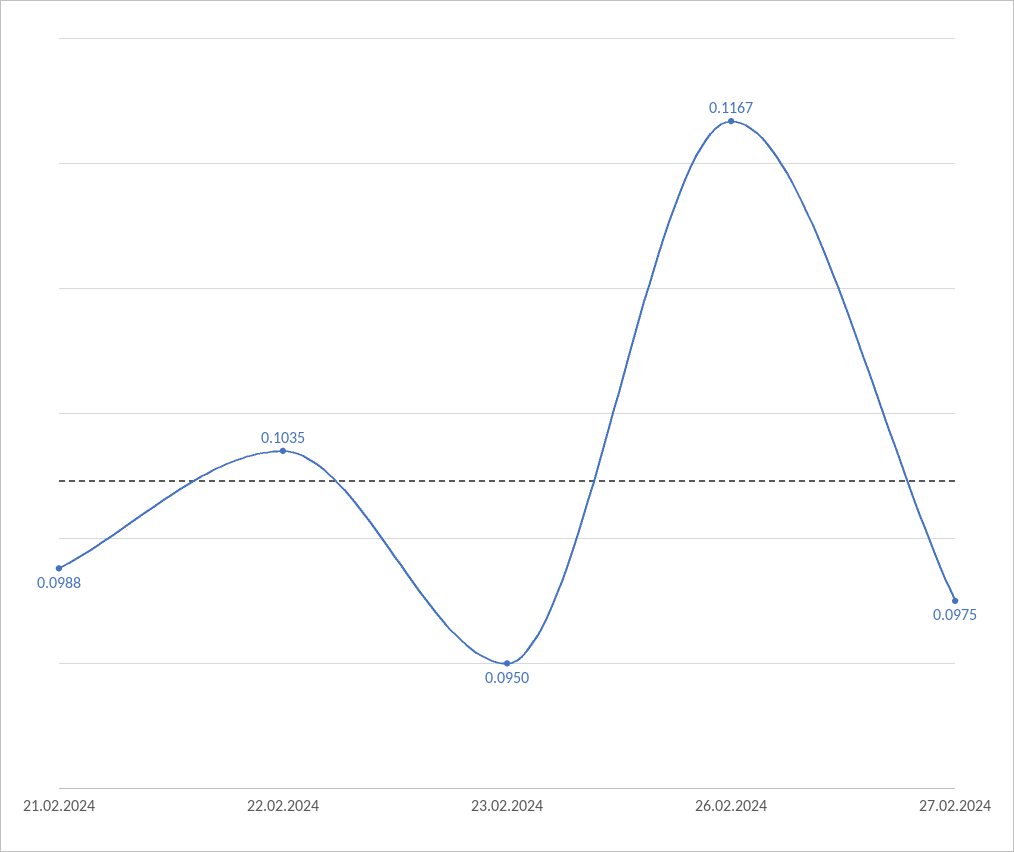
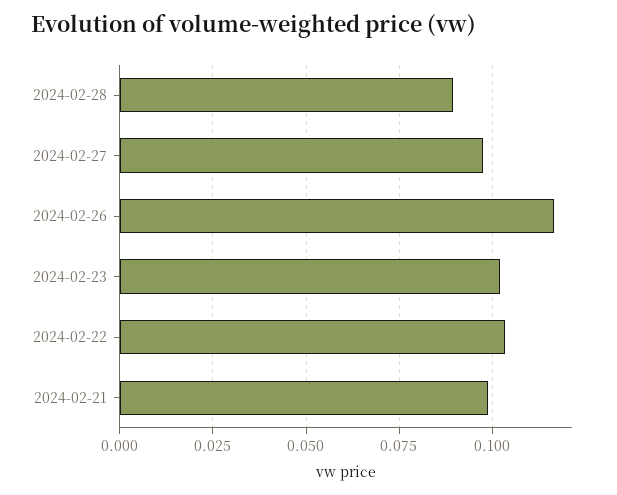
23.02.2024: 0.095 -> 0.1025
2024-02-28: none -> 0.09

